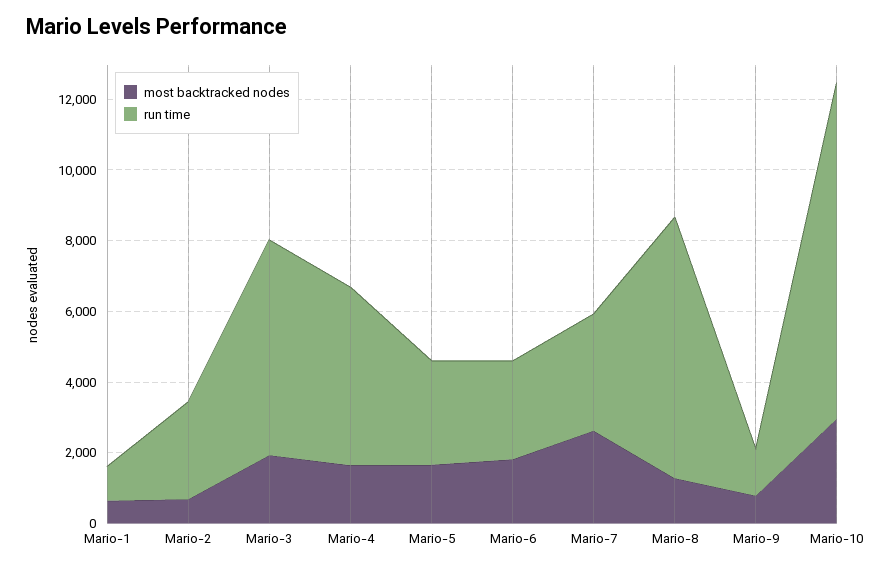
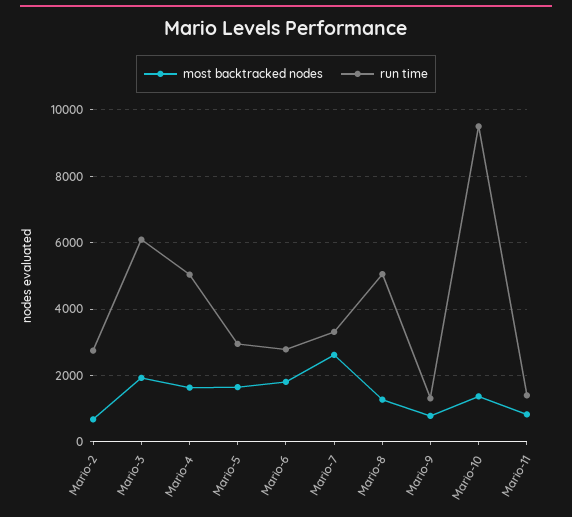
most backtracked nodes, Mario-1: 500 -> none
run time, Mario-1: 1000 -> none
run time, Mario-8: 7500 -> 5000
most backtracked nodes, Mario-10: 3000 -> 1400
most backtracked nodes, Mario-11: none -> 800
run time, Mario-11: none -> 1400

